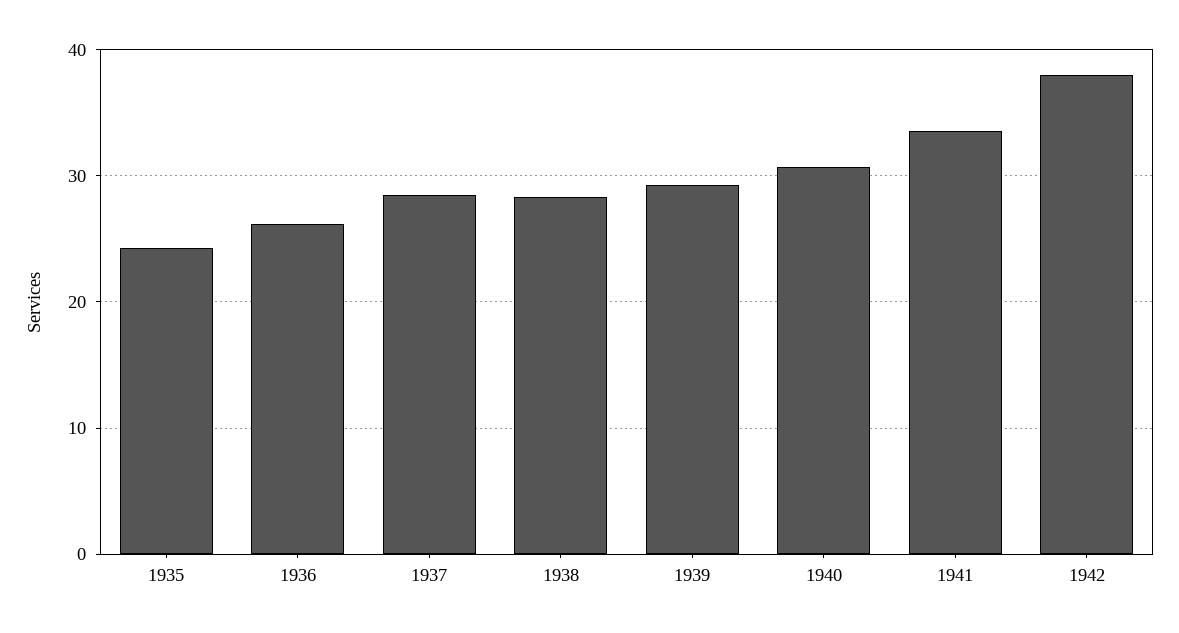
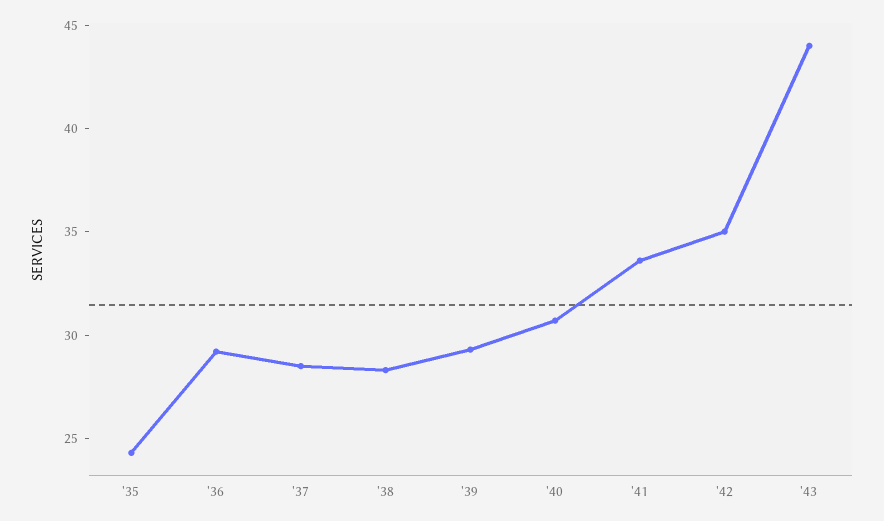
1936: 26 -> 29
1942: 38 -> 35
'43: none -> 44

